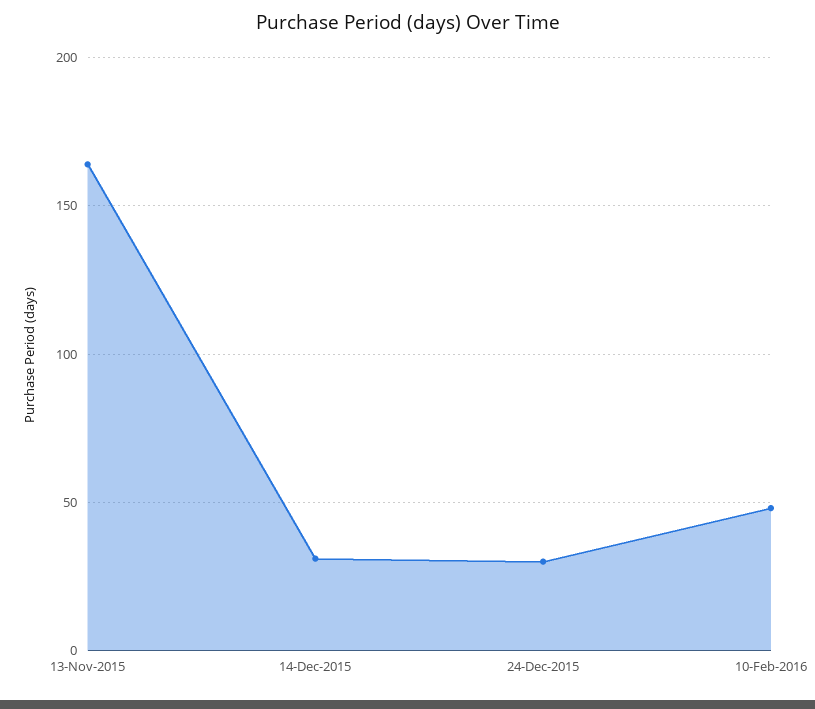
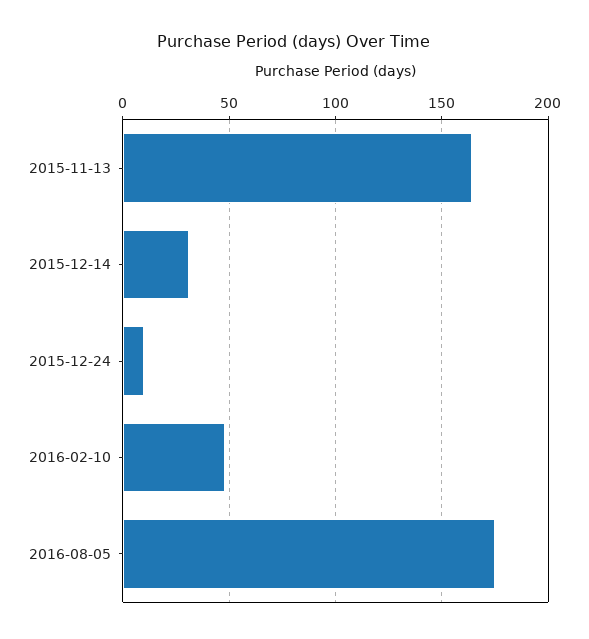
24-Dec-2015: 30 -> 10
2016-08-05: none -> 175

